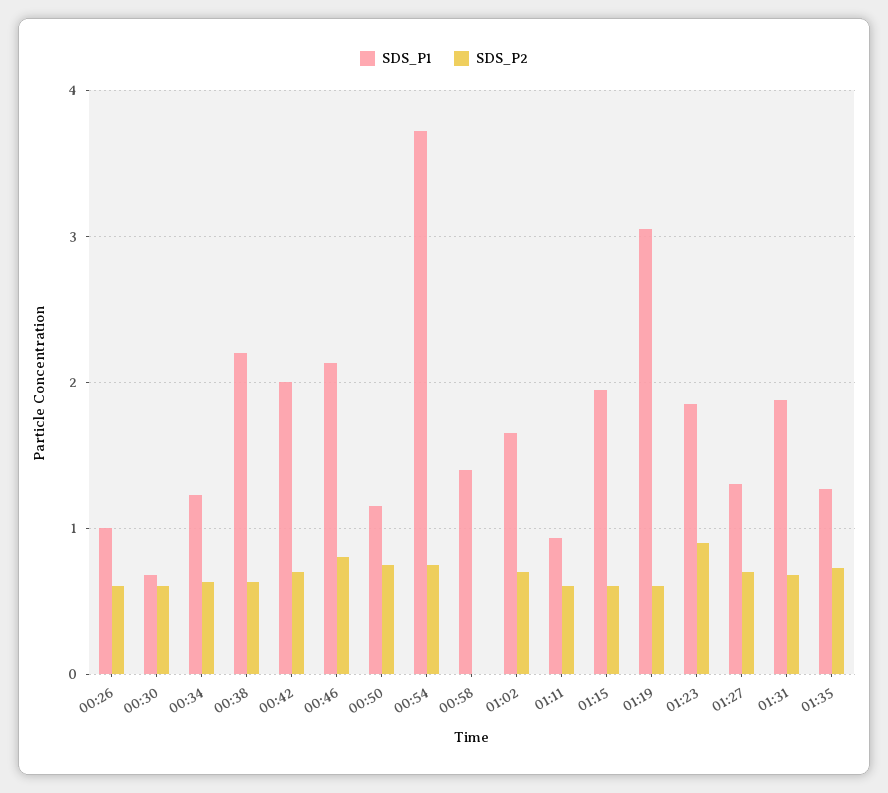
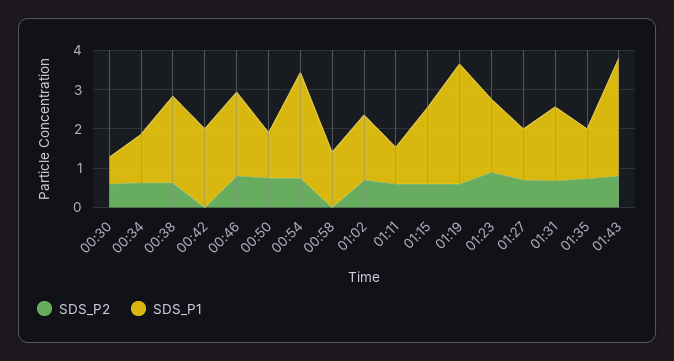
SDS_P1, 00:26: 1 -> none
SDS_P2, 00:26: 0.6 -> none
SDS_P2, 00:42: 0.7 -> 0
SDS_P1, 00:54: 3.7 -> 2.75
SDS_P2, 01:43: none -> 0.75
SDS_P1, 01:43: none -> 3

